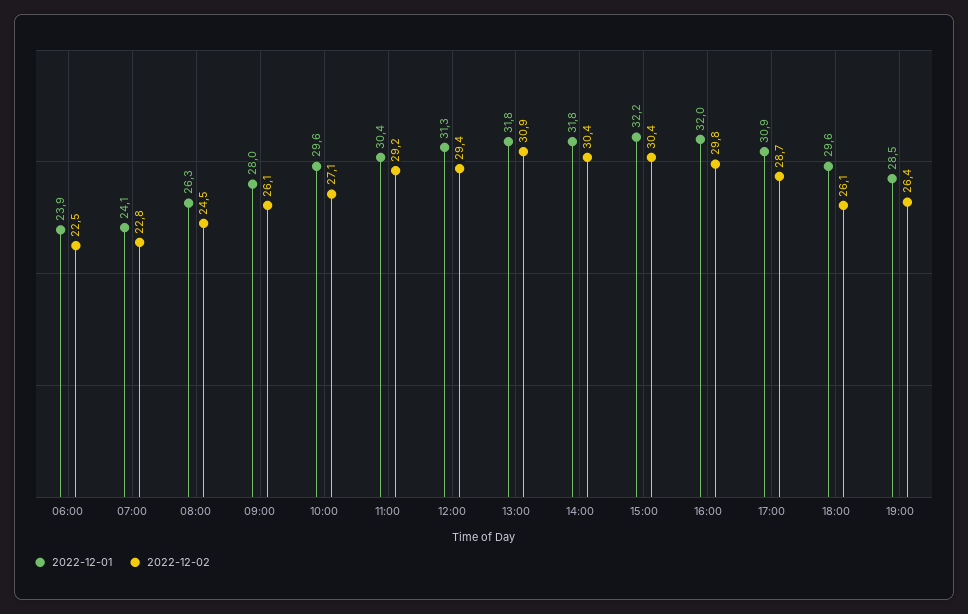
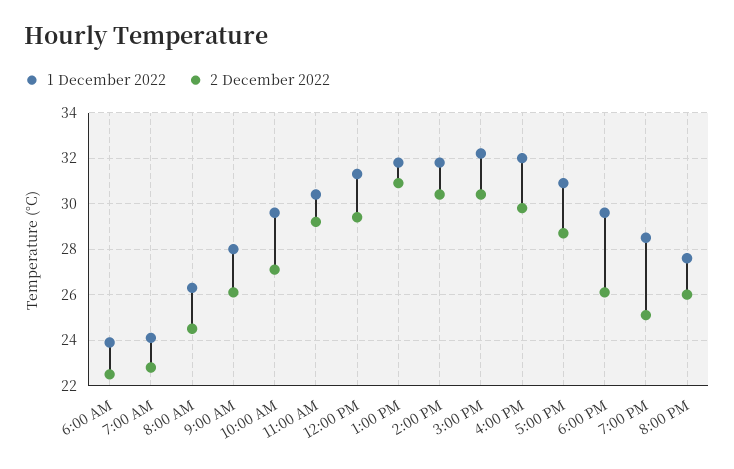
2022-12-02, 19:00: 26.4 -> 25
2022-12-01, 8:00 PM: none -> 27.5
2022-12-02, 8:00 PM: none -> 26

